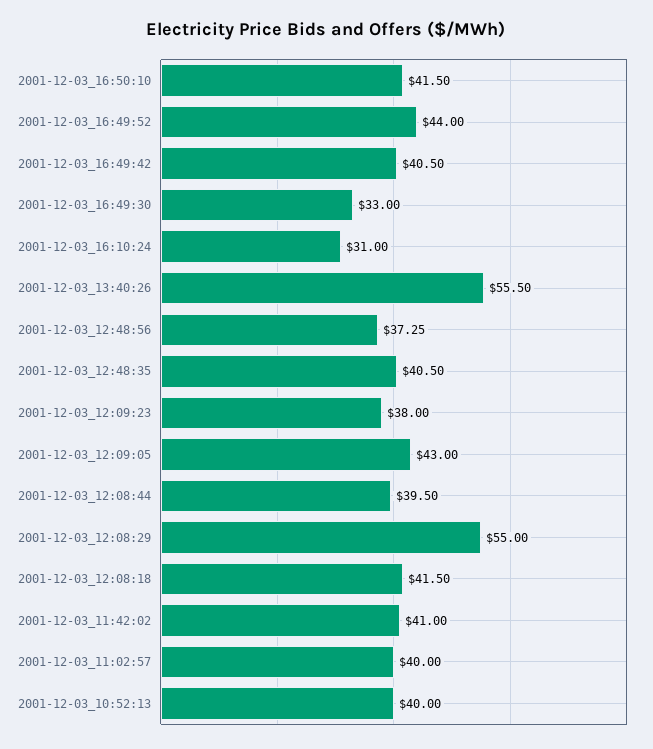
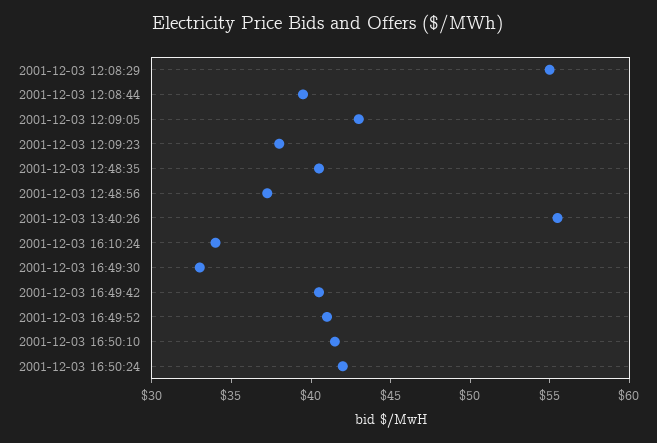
2001-12-03_16:49:52: 44 -> 41
2001-12-03_16:10:24: 31 -> 34
2001-12-03_12:08:18: 41.5 -> none
2001-12-03_11:42:02: 41 -> none
2001-12-03_11:02:57: 40 -> none
2001-12-03_10:52:13: 40 -> none
2001-12-03 16:50:24: none -> 42

